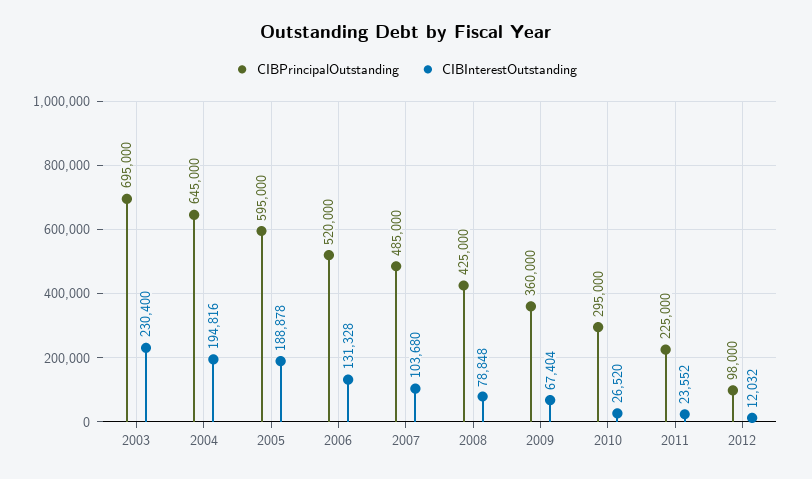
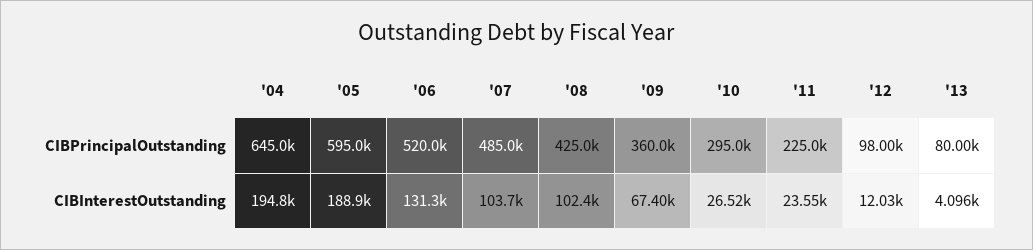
CIBPrincipalOutstanding, 2003: 695000 -> none
CIBInterestOutstanding, 2003: 230400 -> none
CIBInterestOutstanding, 2008: 78848 -> 102400
CIBPrincipalOutstanding, '13: none -> 80000
CIBInterestOutstanding, '13: none -> 4096

